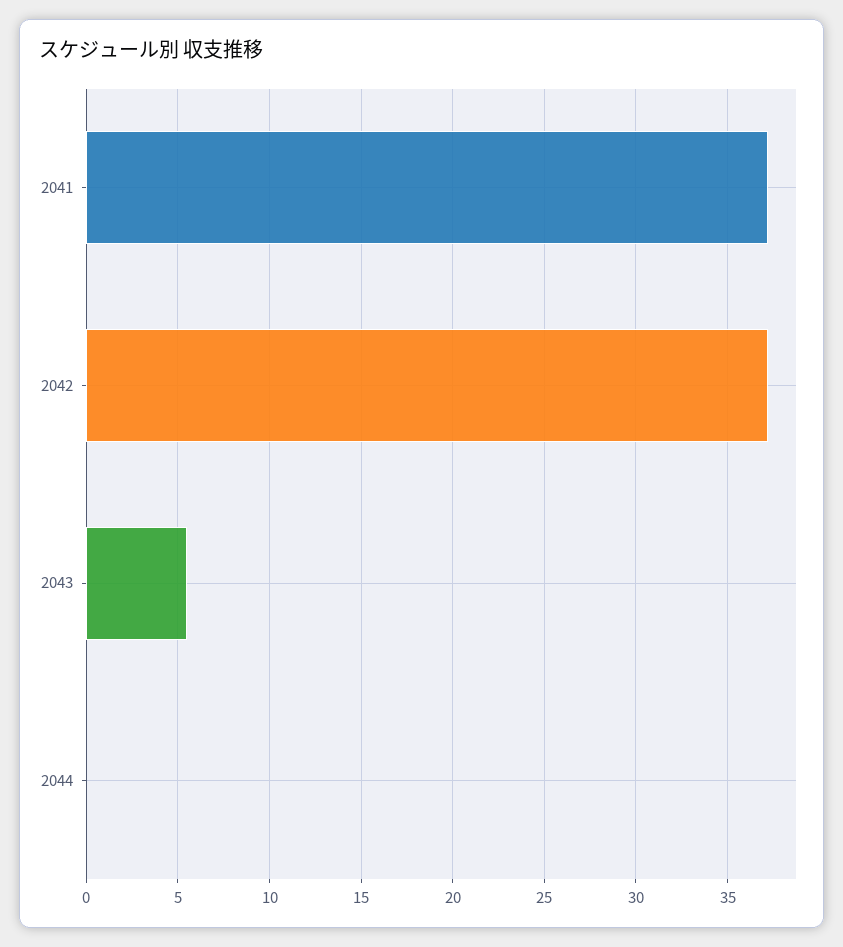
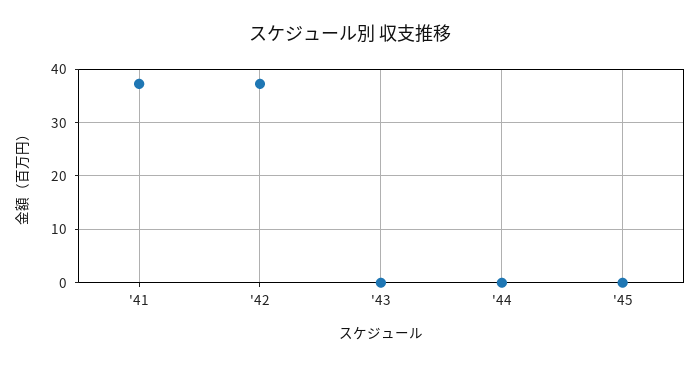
2043: 5.5 -> 0
'45: none -> 0

